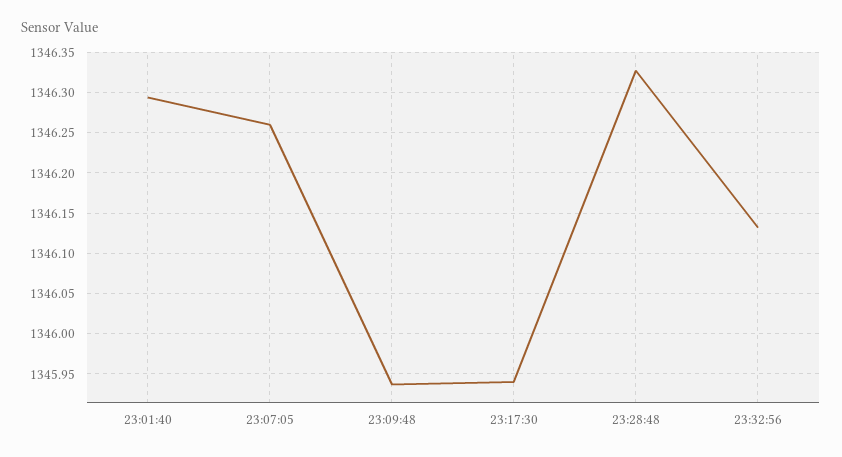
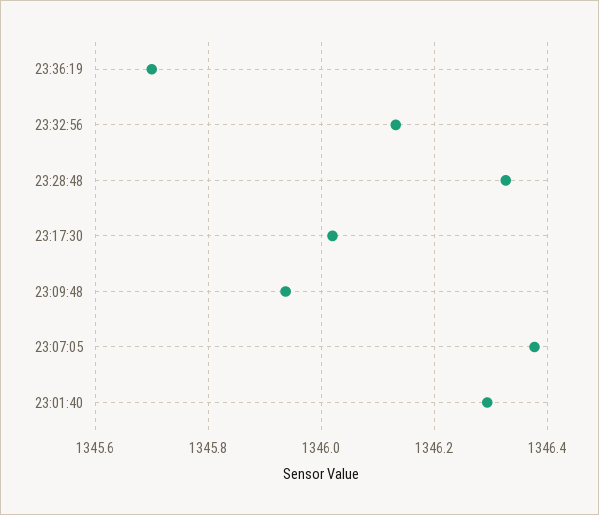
23:07:05: 1346.26 -> 1346.38
23:17:30: 1345.94 -> 1346.02
23:36:19: none -> 1345.7

